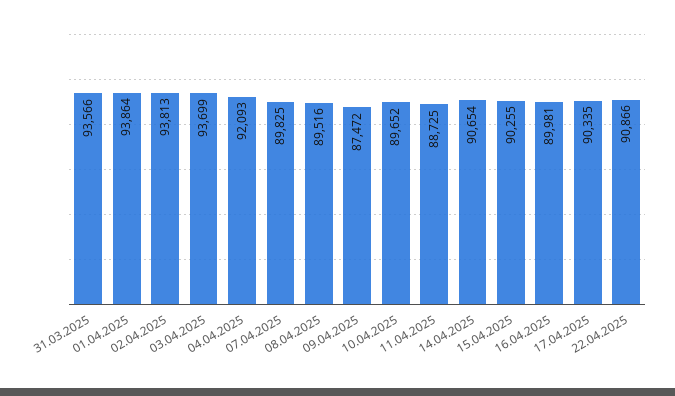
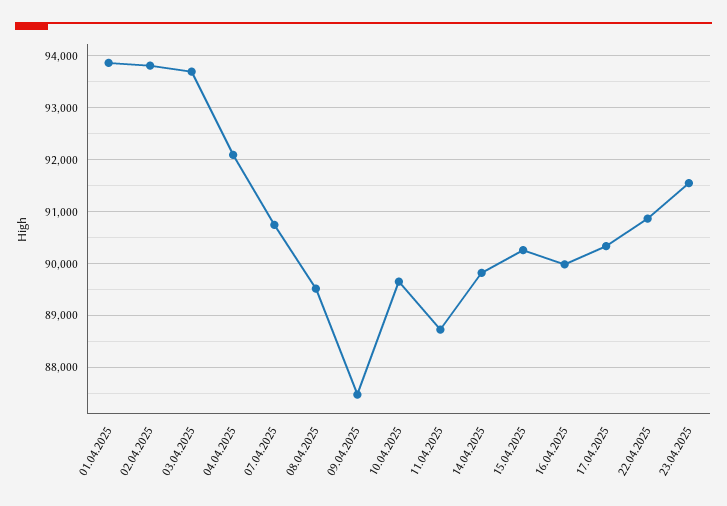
31.03.2025: 93566 -> none
07.04.2025: 89825 -> 90800
14.04.2025: 90654 -> 89800
23.04.2025: none -> 91600

